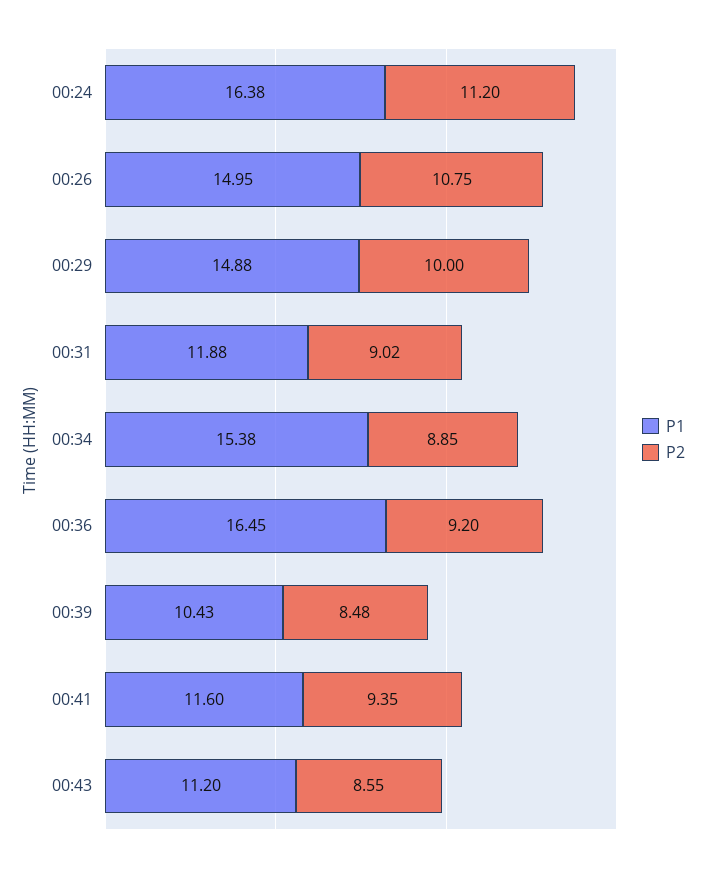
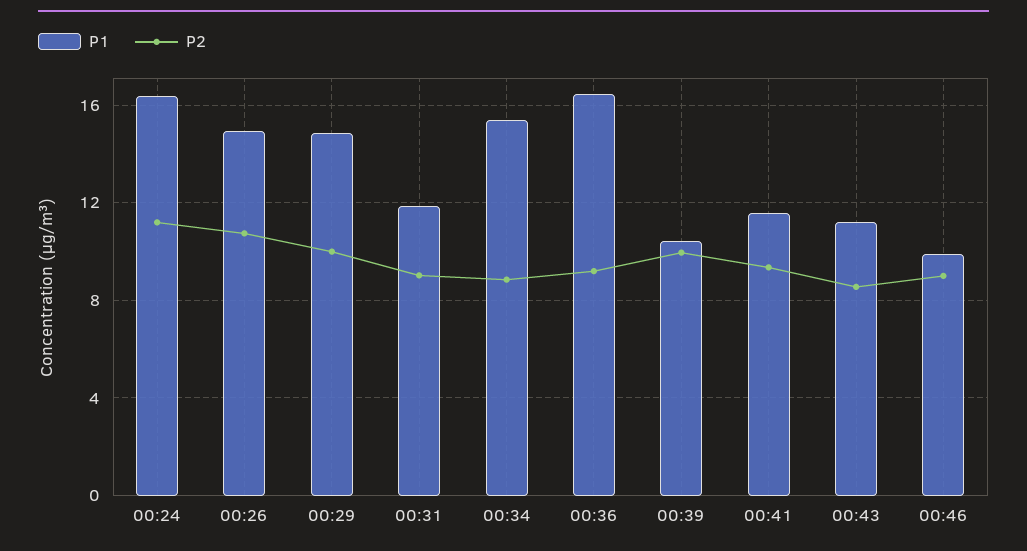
P2, 00:39: 8.48 -> 10
P1, 00:46: none -> 10
P2, 00:46: none -> 9

